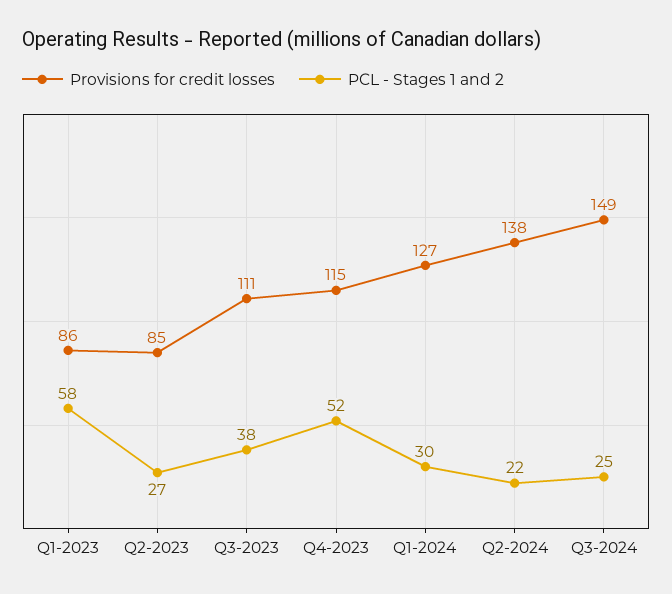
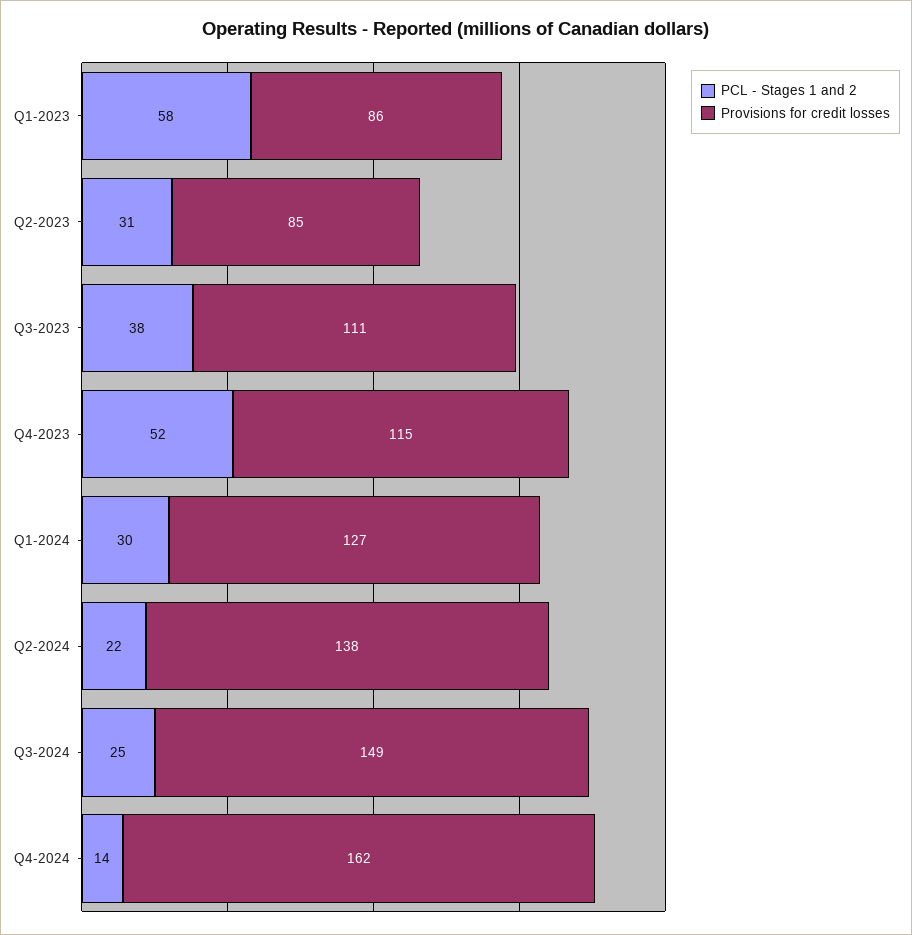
PCL - Stages 1 and 2, Q2-2023: 27 -> 31
PCL - Stages 1 and 2, Q4-2024: none -> 14
Provisions for credit losses, Q4-2024: none -> 162

